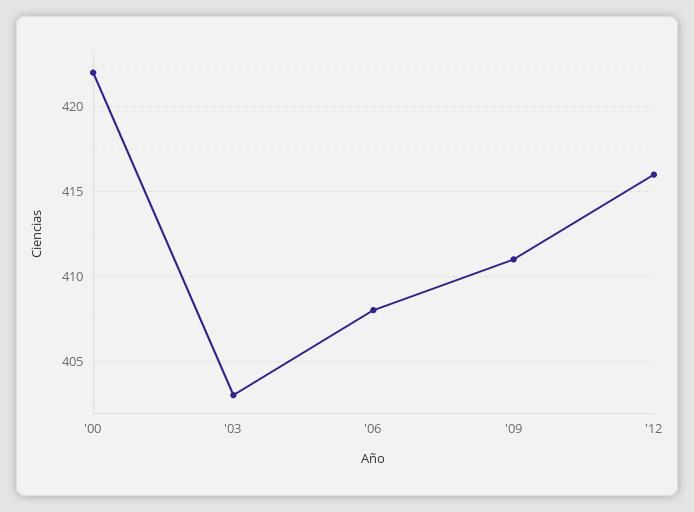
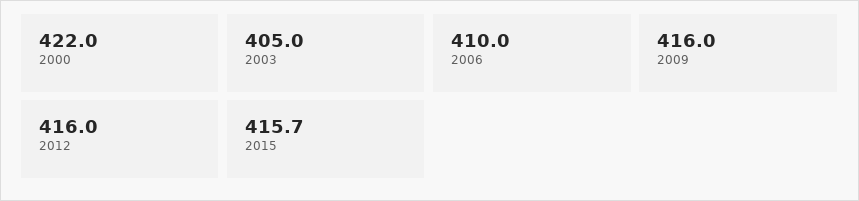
'03: 403 -> 405
'06: 408 -> 410
'09: 411 -> 416
2015: none -> 415.7

